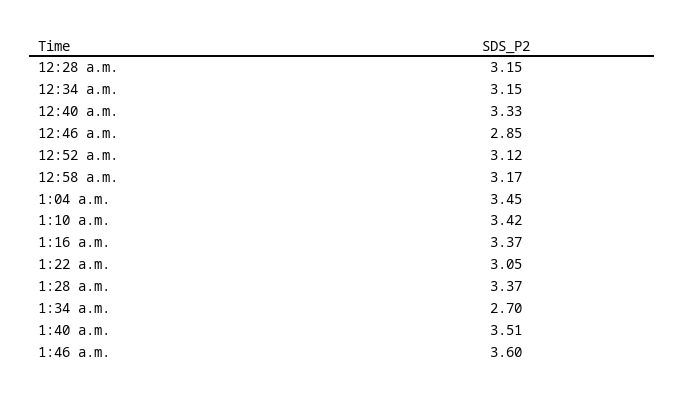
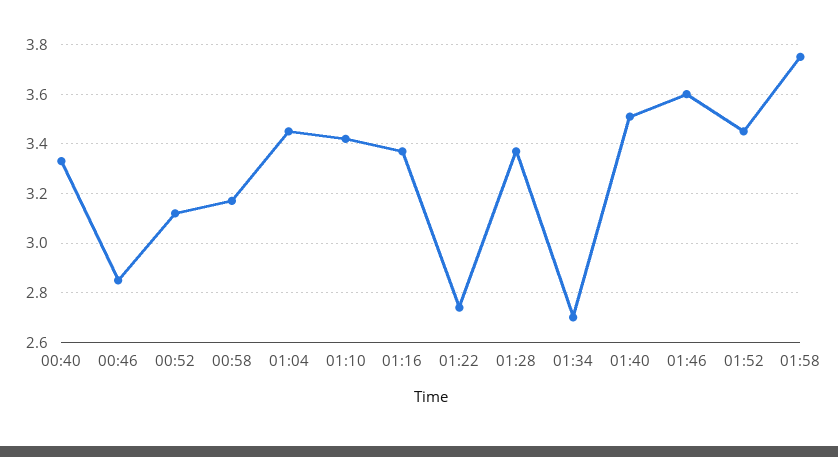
12:28 a.m.: 3.15 -> none
12:34 a.m.: 3.15 -> none
1:22 a.m.: 3.05 -> 2.75
01:52: none -> 3.45
01:58: none -> 3.75

